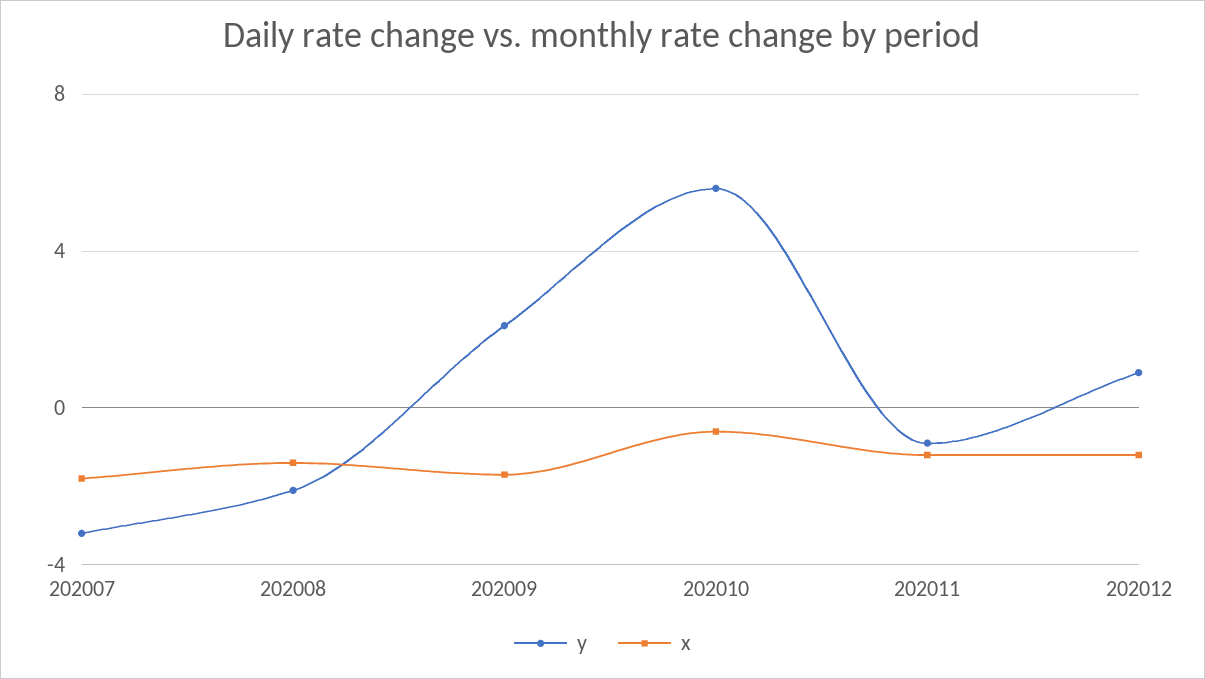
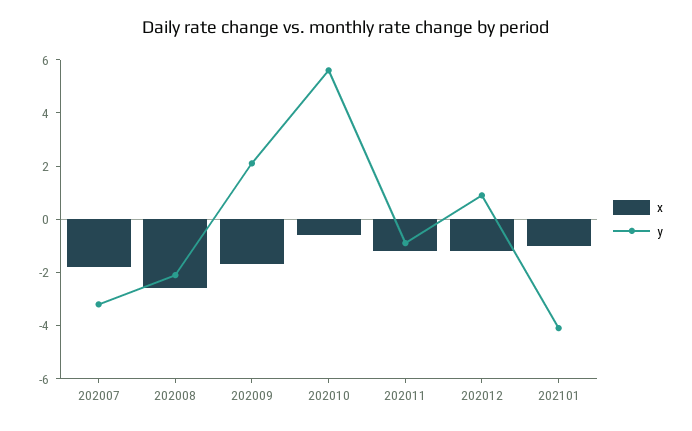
x, 202008: -1.5 -> -2.5
x, 202101: none -> -1
y, 202101: none -> -4

